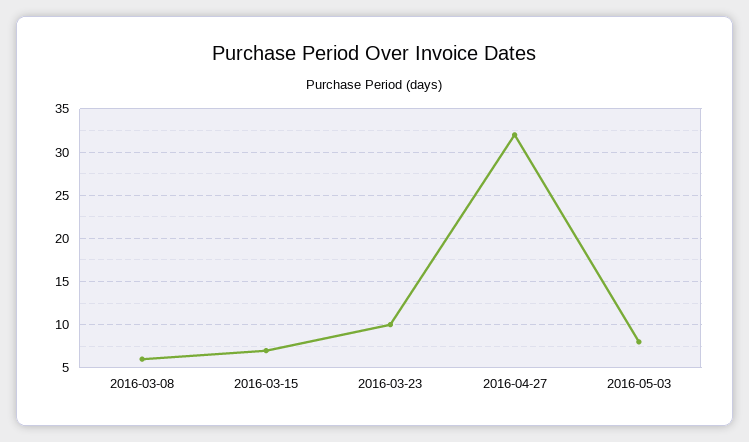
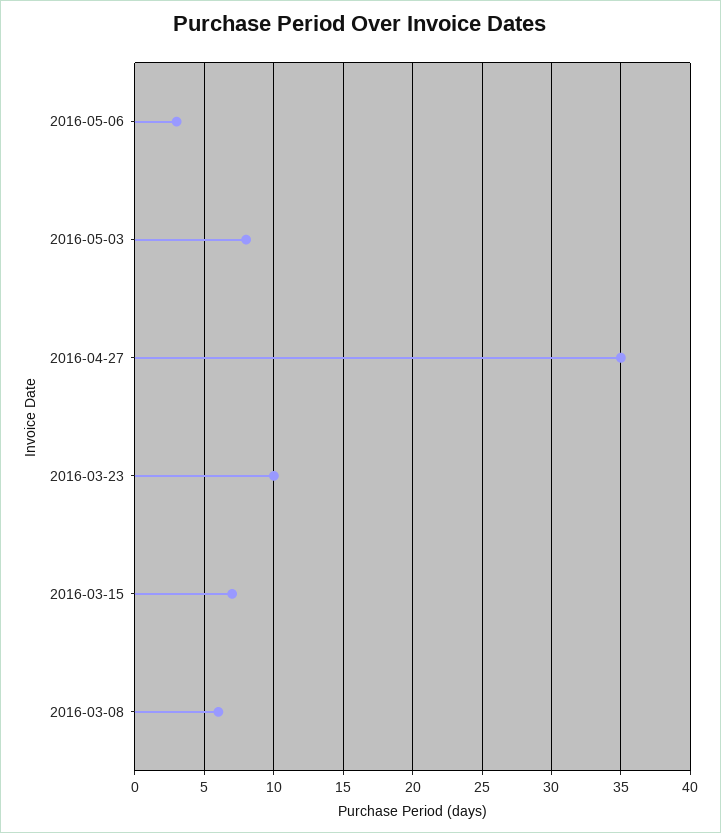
2016-04-27: 32 -> 35
2016-05-06: none -> 3

